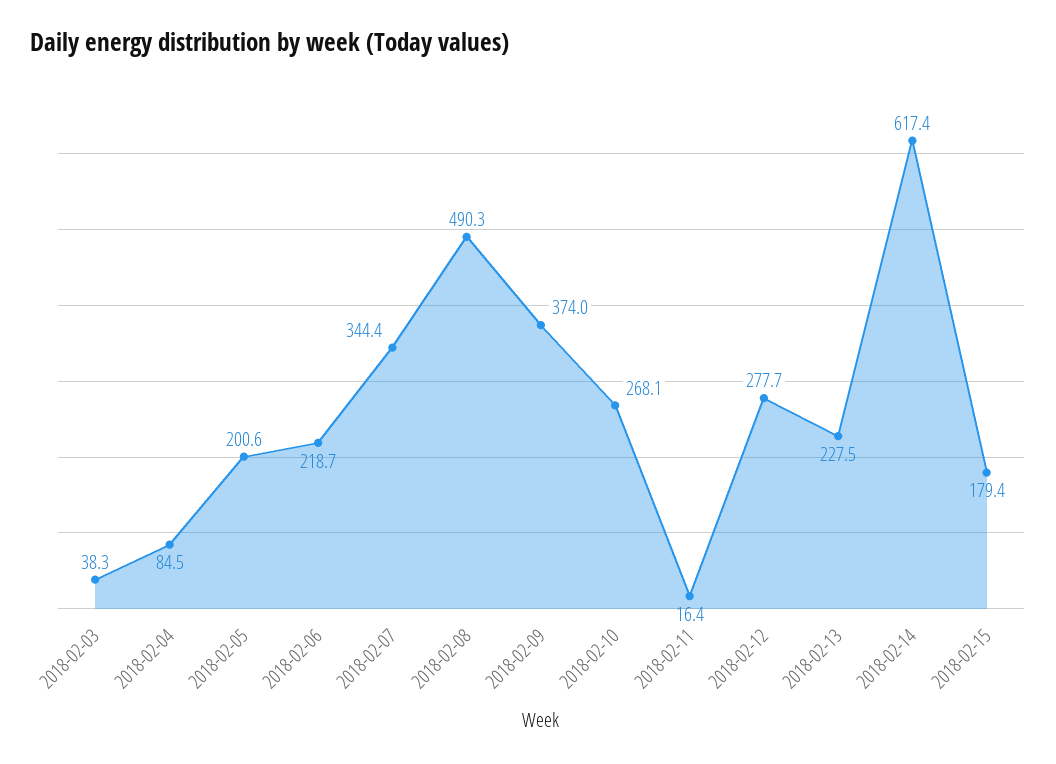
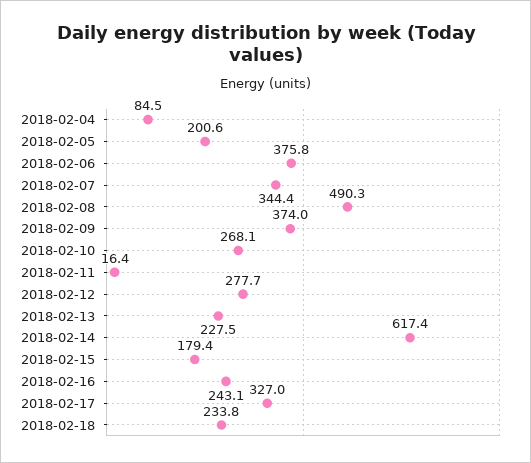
2018-02-03: 38.3 -> none
2018-02-06: 218.7 -> 375.8
2018-02-16: none -> 243.1
2018-02-17: none -> 327
2018-02-18: none -> 233.8

